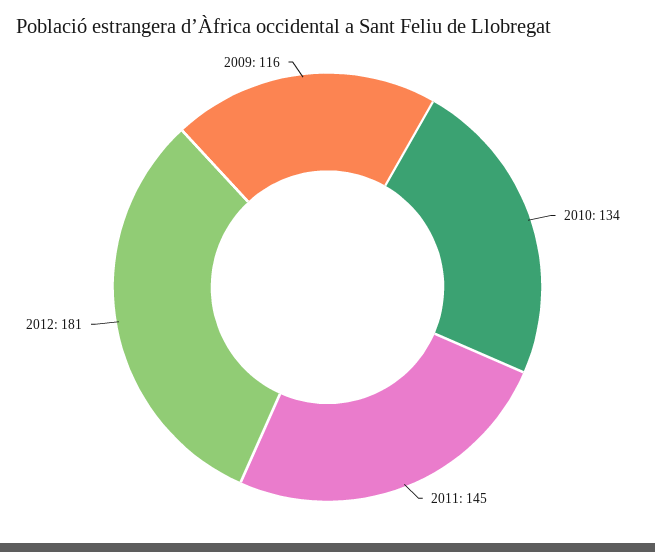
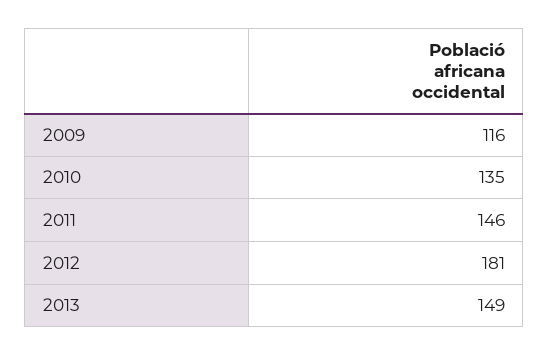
2010: 134 -> 135
2011: 145 -> 146
2013: none -> 149

